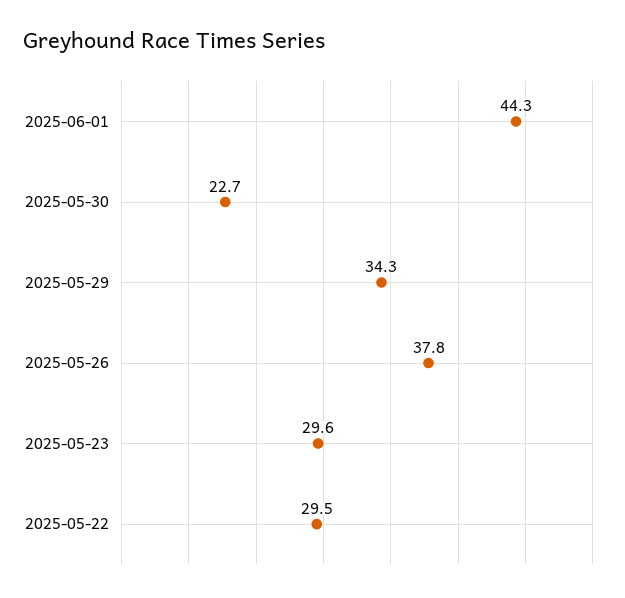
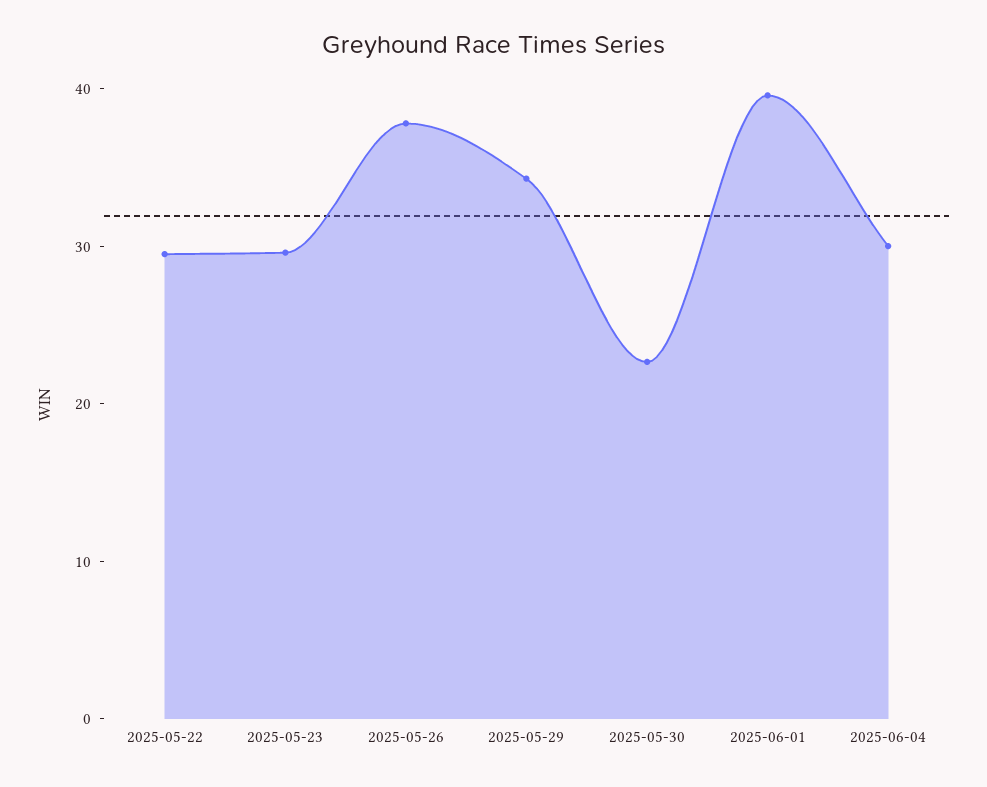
2025-06-01: 44.3 -> 40
2025-06-04: none -> 30

